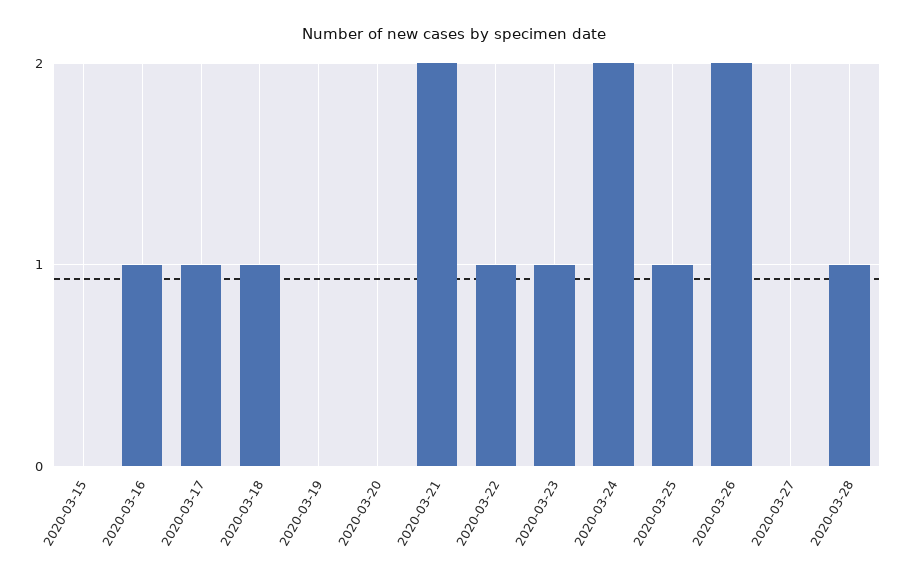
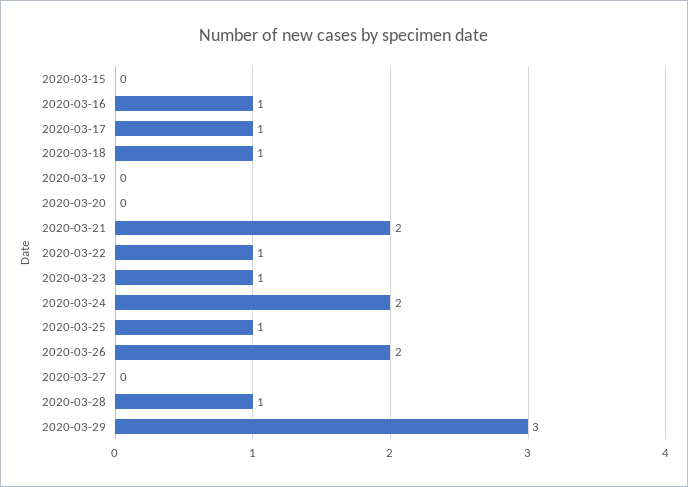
2020-03-29: none -> 3

